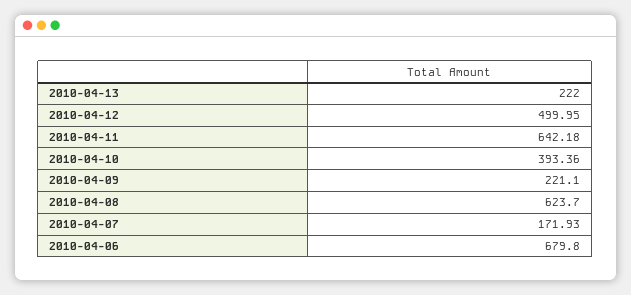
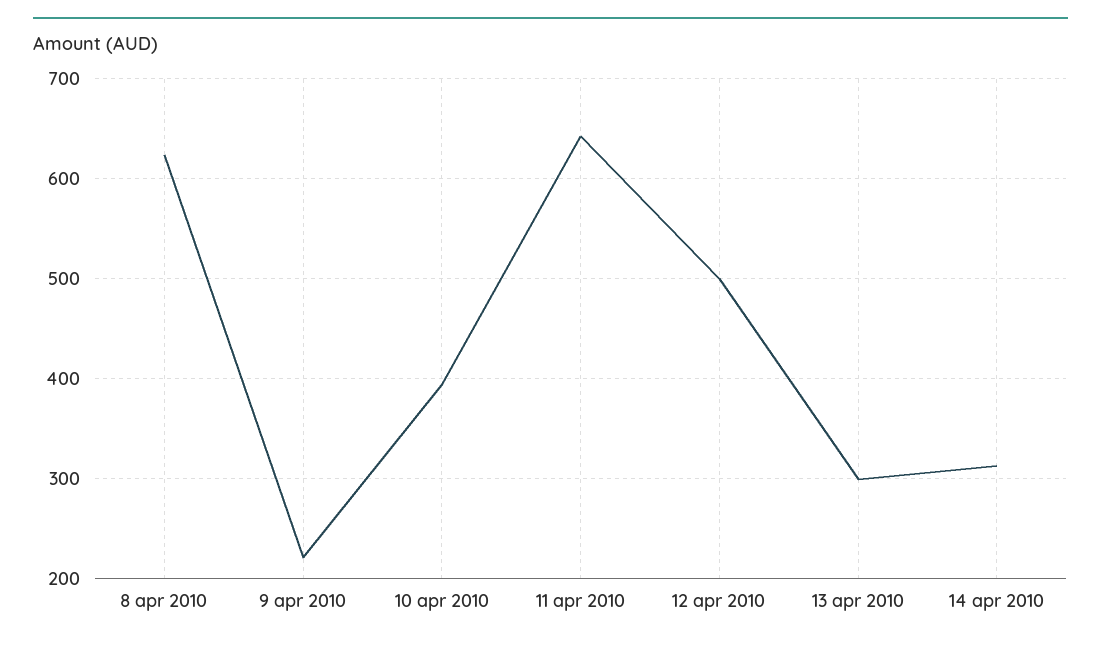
2010-04-13: 222 -> 300
2010-04-07: 171.93 -> none
2010-04-06: 679.8 -> none
14 apr 2010: none -> 310

